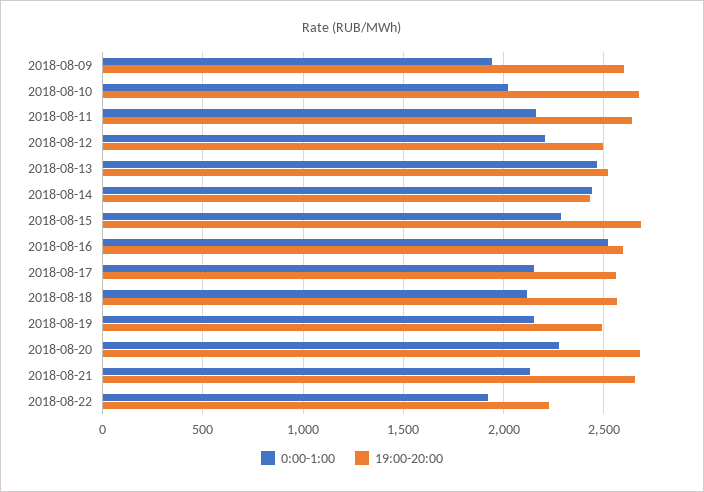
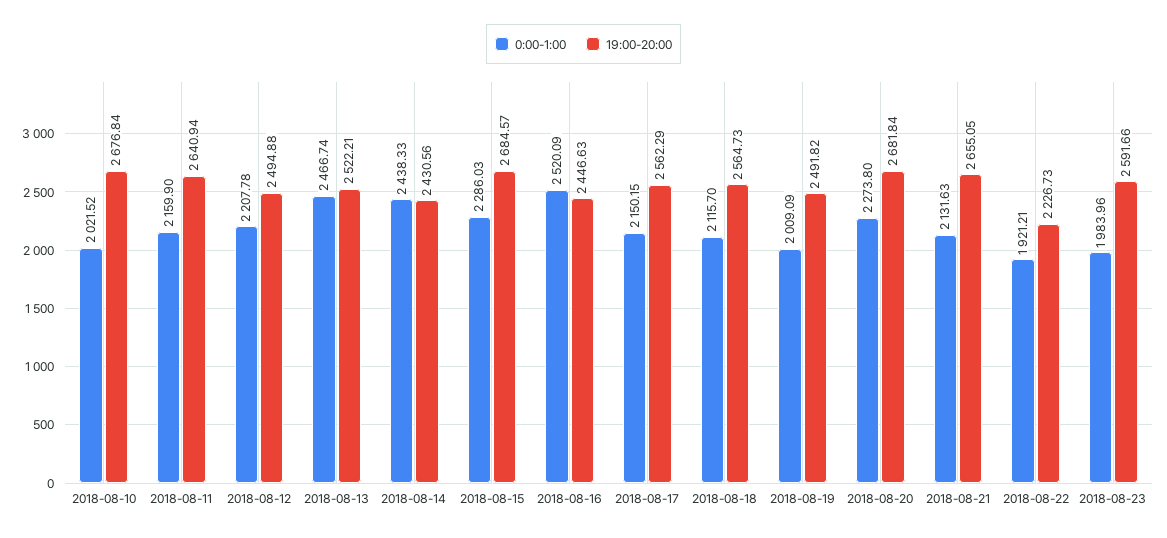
0:00-1:00, 2018-08-09: 1950 -> none
19:00-20:00, 2018-08-09: 2600 -> none
19:00-20:00, 2018-08-16: 2600 -> 2446.63
0:00-1:00, 2018-08-19: 2150 -> 2009.09
0:00-1:00, 2018-08-23: none -> 1983.96
19:00-20:00, 2018-08-23: none -> 2591.66

